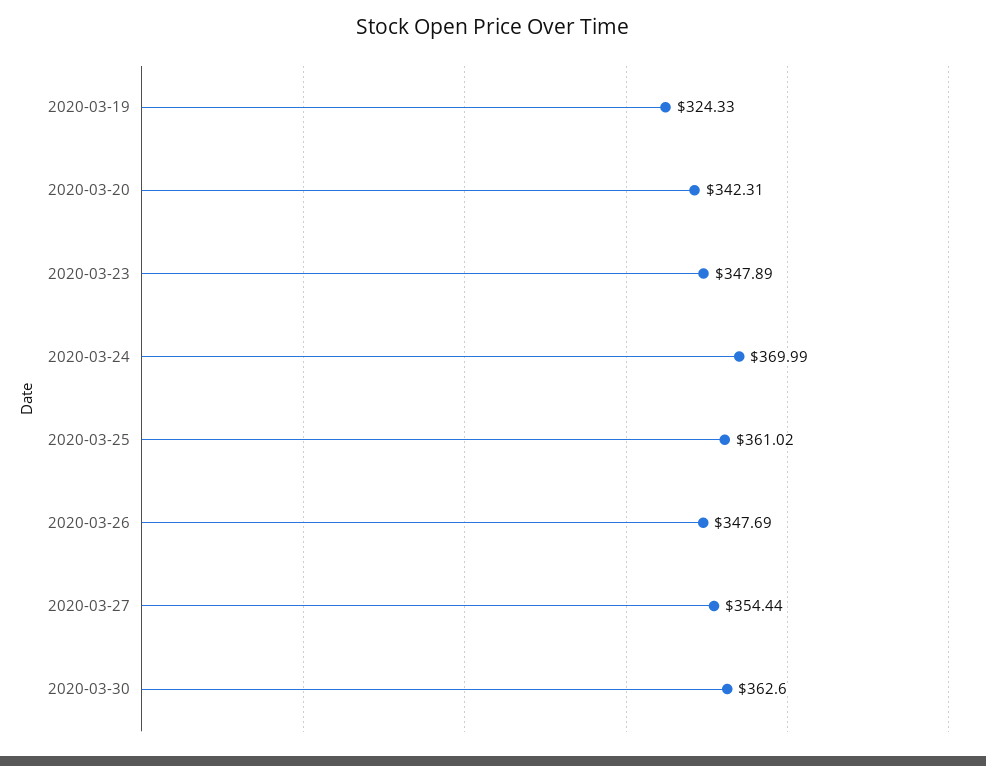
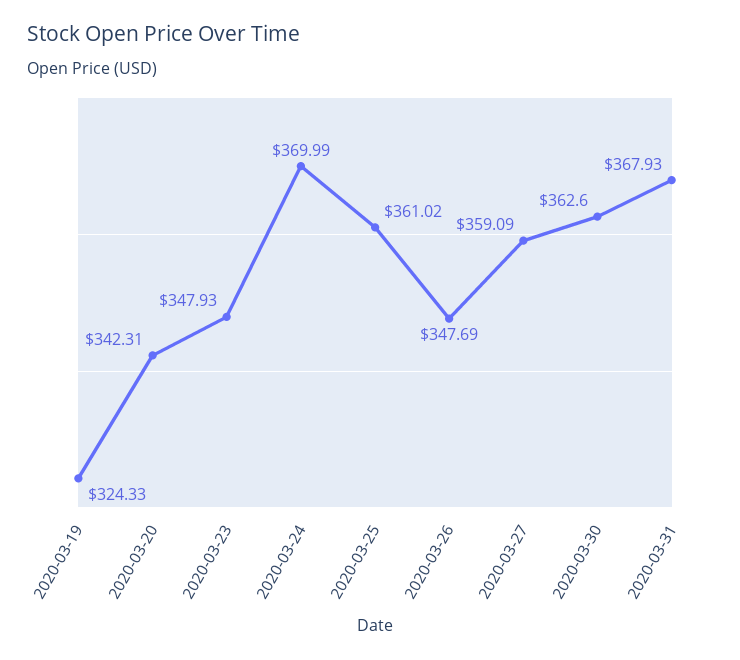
2020-03-23: 347.89 -> 347.93
2020-03-27: 354.44 -> 359.09
2020-03-31: none -> 367.93

